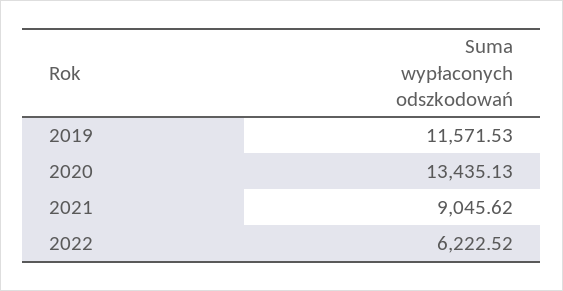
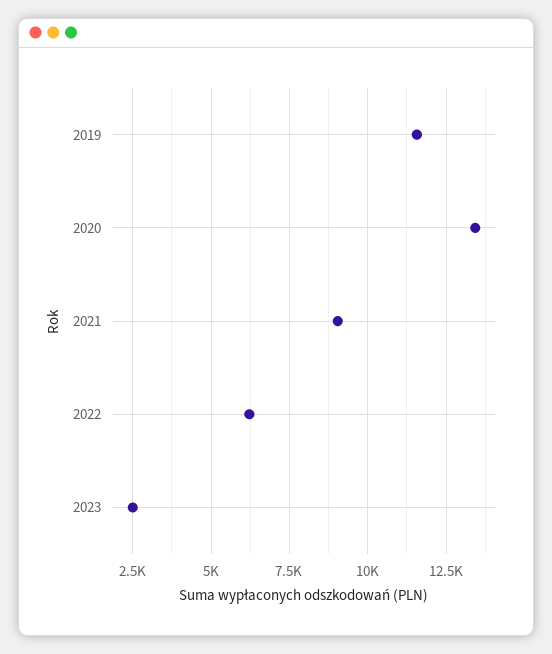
2023: none -> 2500

